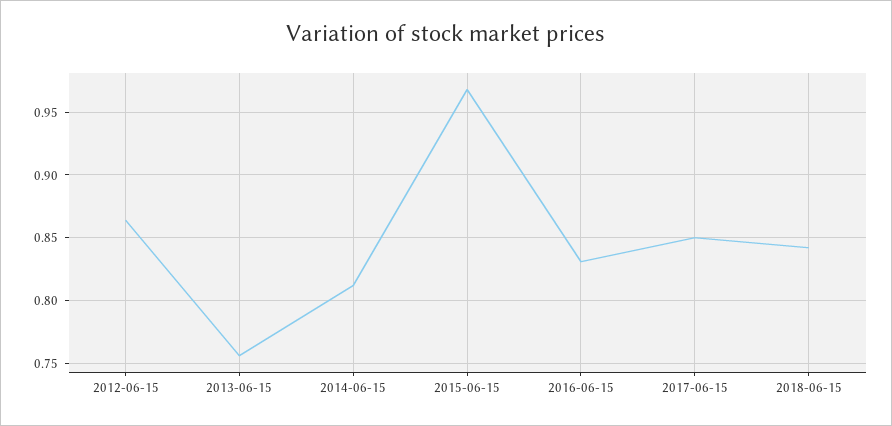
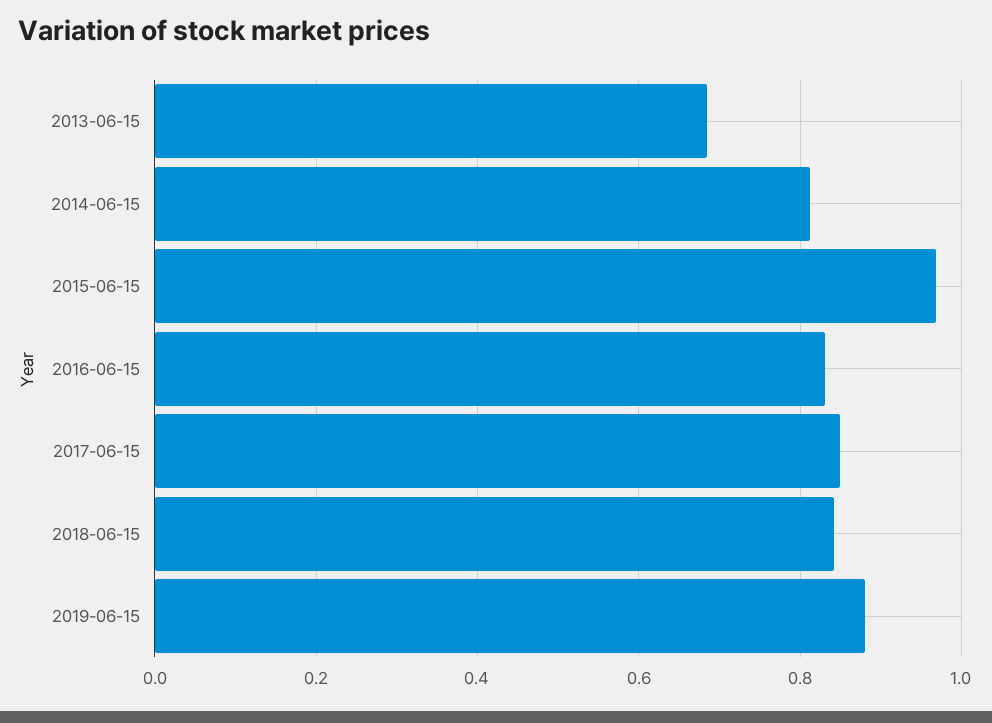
2012-06-15: 0.865 -> none
2013-06-15: 0.755 -> 0.68
2019-06-15: none -> 0.88

